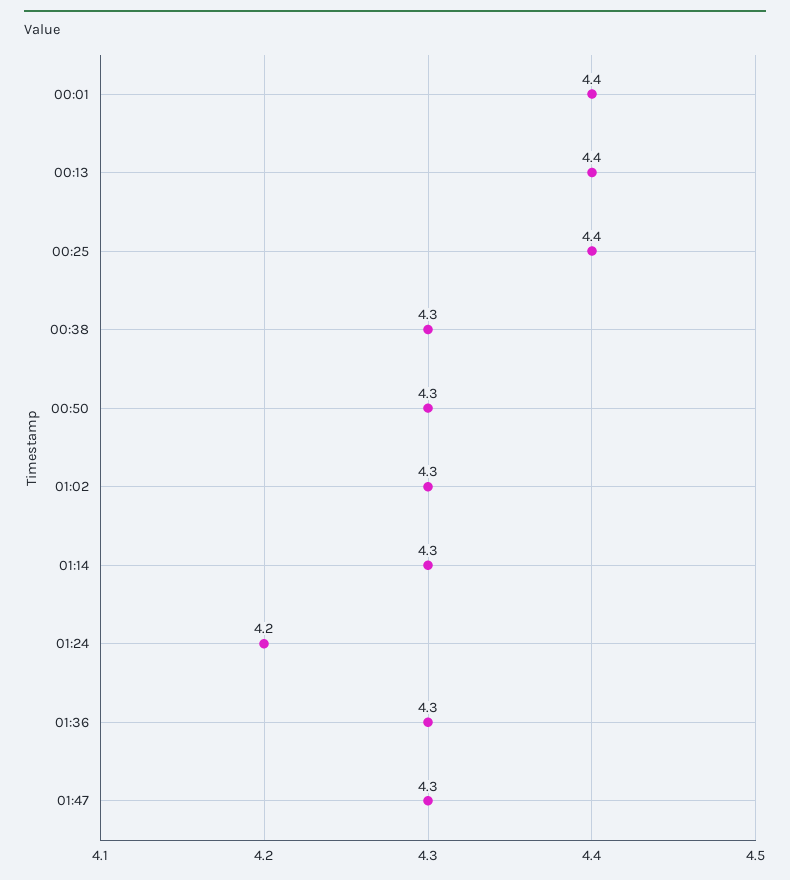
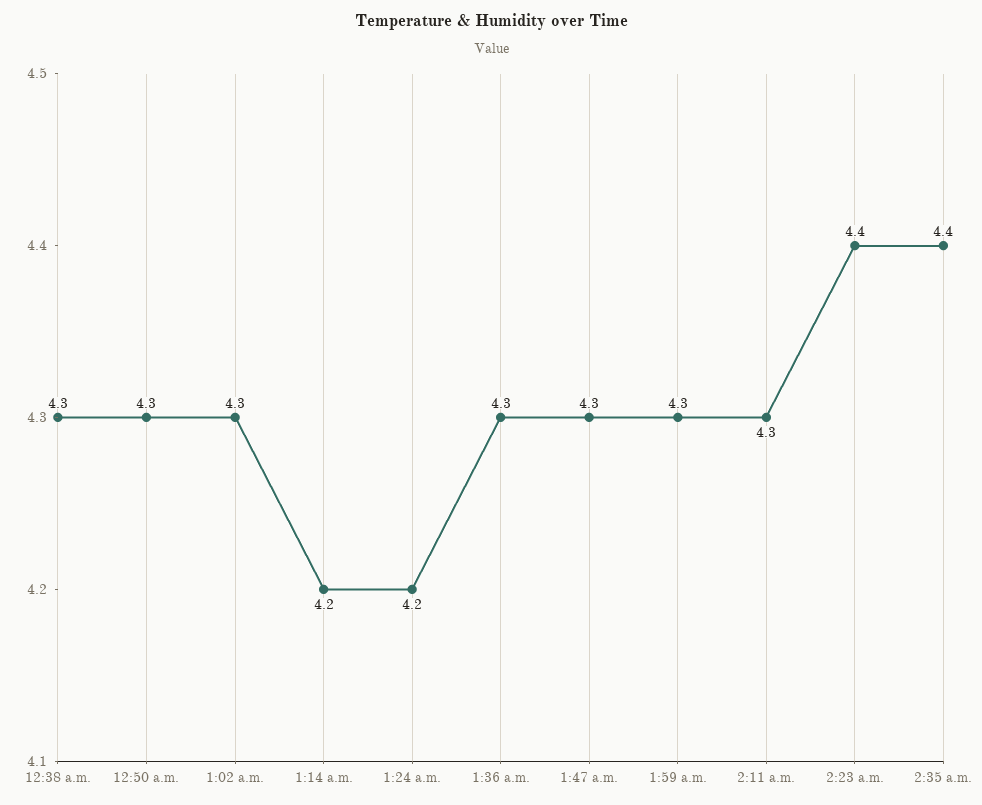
00:01: 4.4 -> none
00:13: 4.4 -> none
00:25: 4.4 -> none
01:14: 4.3 -> 4.2
1:59 a.m.: none -> 4.3
2:11 a.m.: none -> 4.3
2:23 a.m.: none -> 4.4
2:35 a.m.: none -> 4.4

